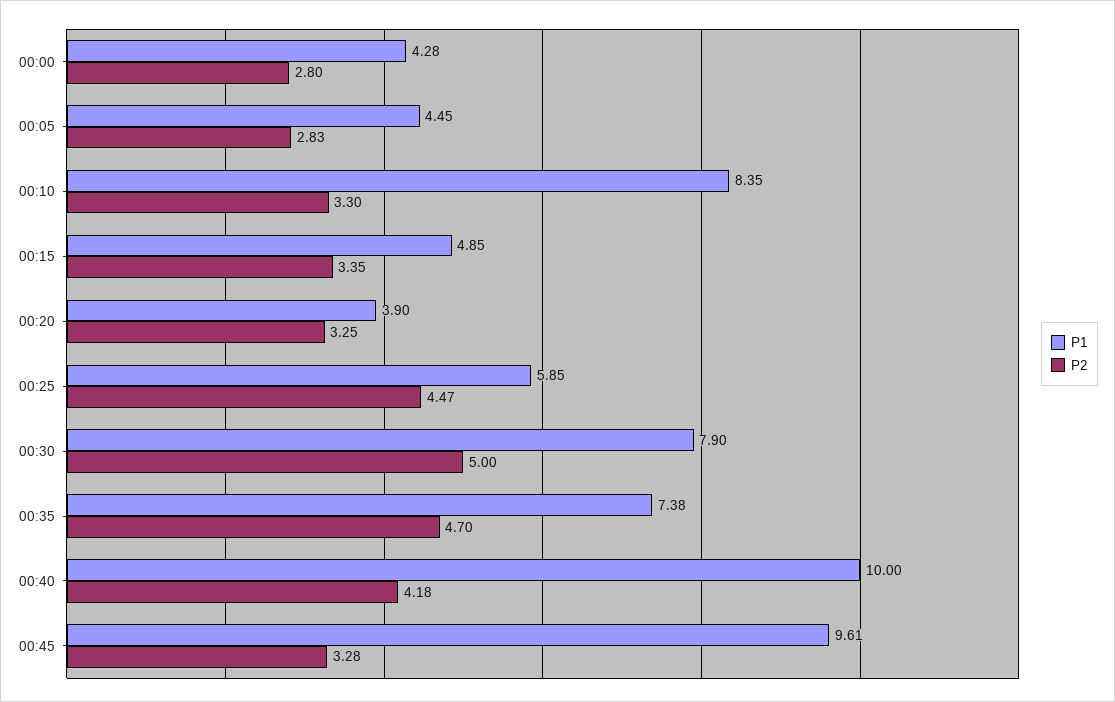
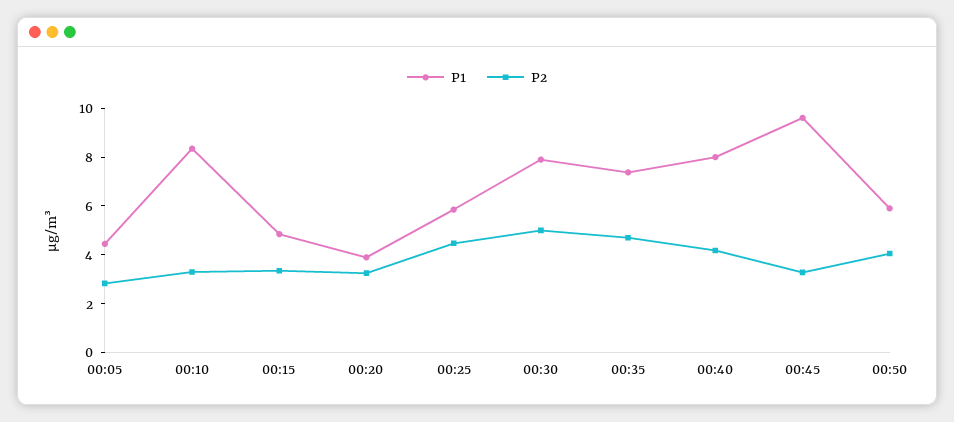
P1, 00:00: 4.28 -> none
P2, 00:00: 2.8 -> none
P1, 00:40: 10 -> 8
P1, 00:50: none -> 6
P2, 00:50: none -> 4

